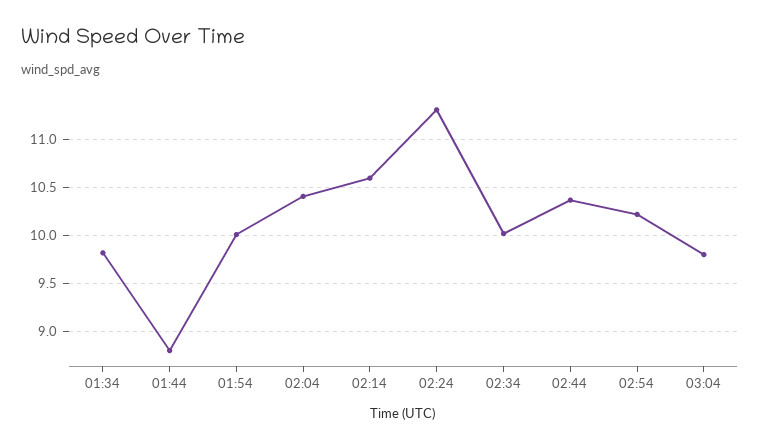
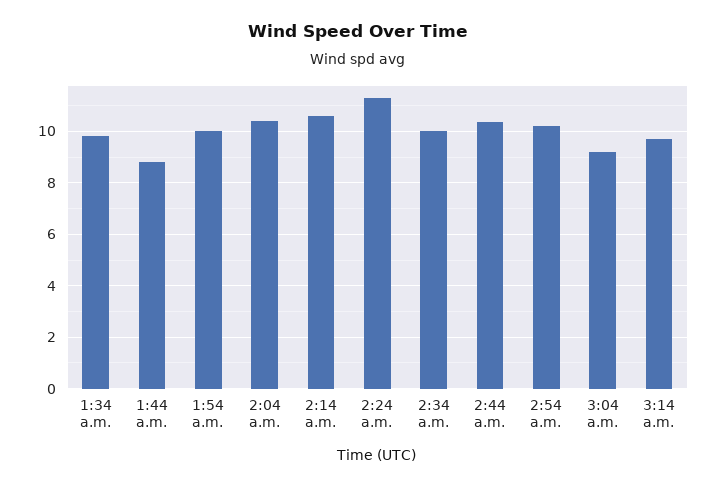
03:04: 9.8 -> 9.25
3:14 a.m.: none -> 9.75

